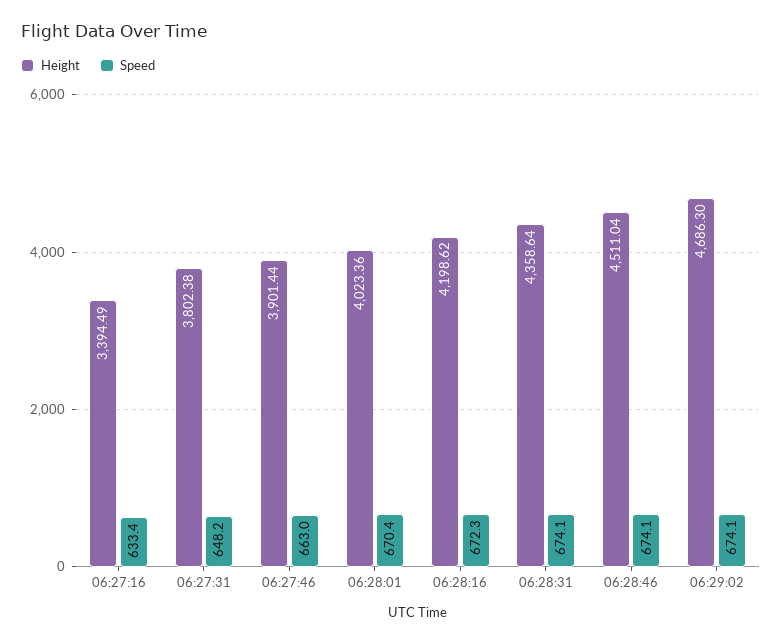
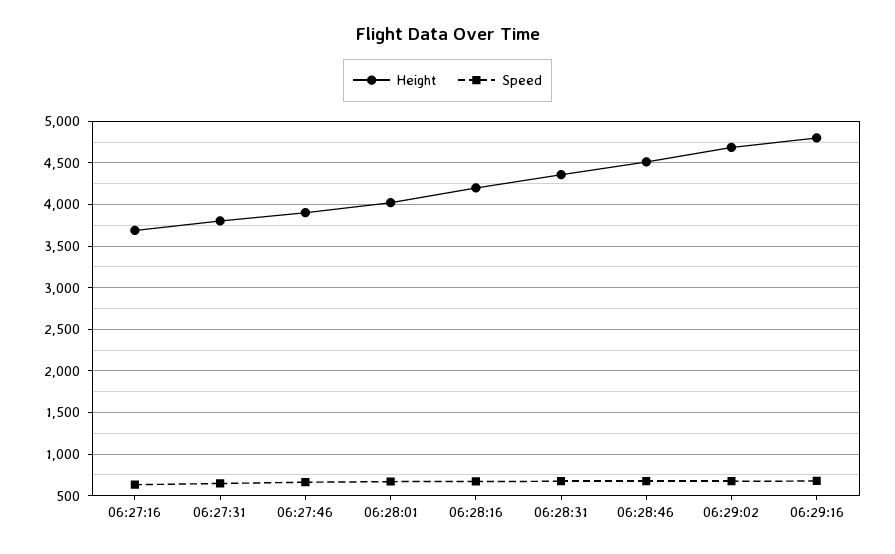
Height, 06:27:16: 3394.49 -> 3700
Height, 06:29:16: none -> 4800
Speed, 06:29:16: none -> 700

